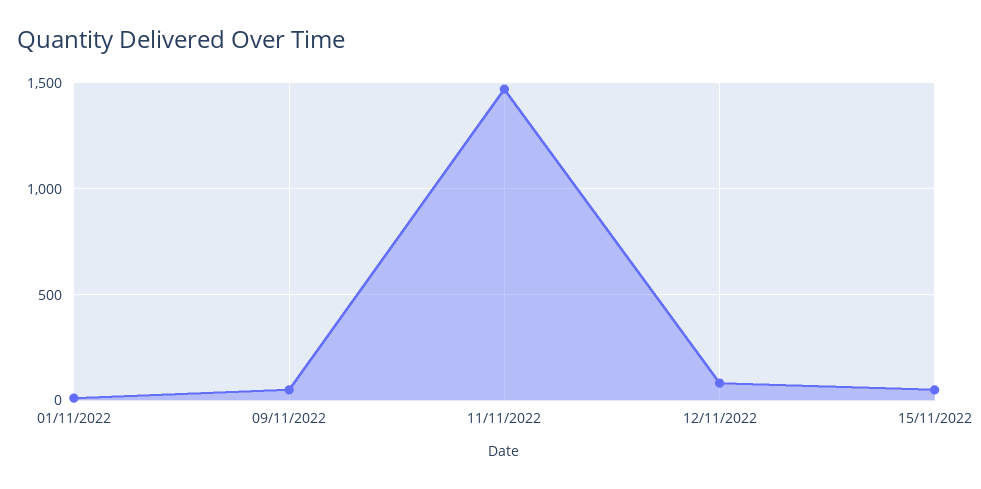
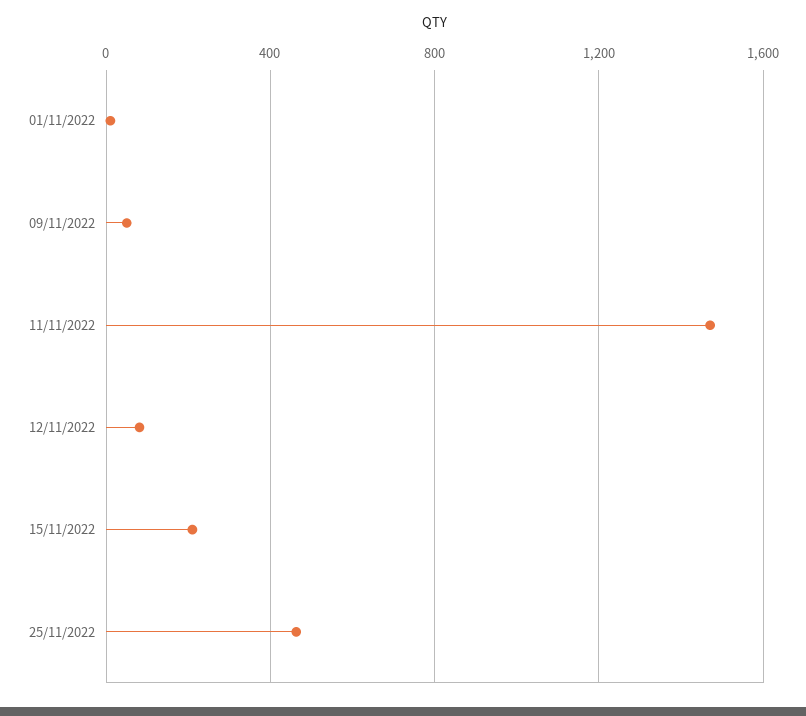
15/11/2022: 50 -> 200
25/11/2022: none -> 450

